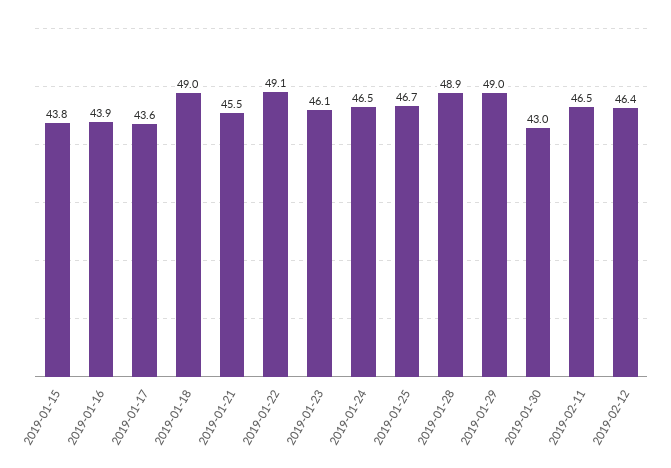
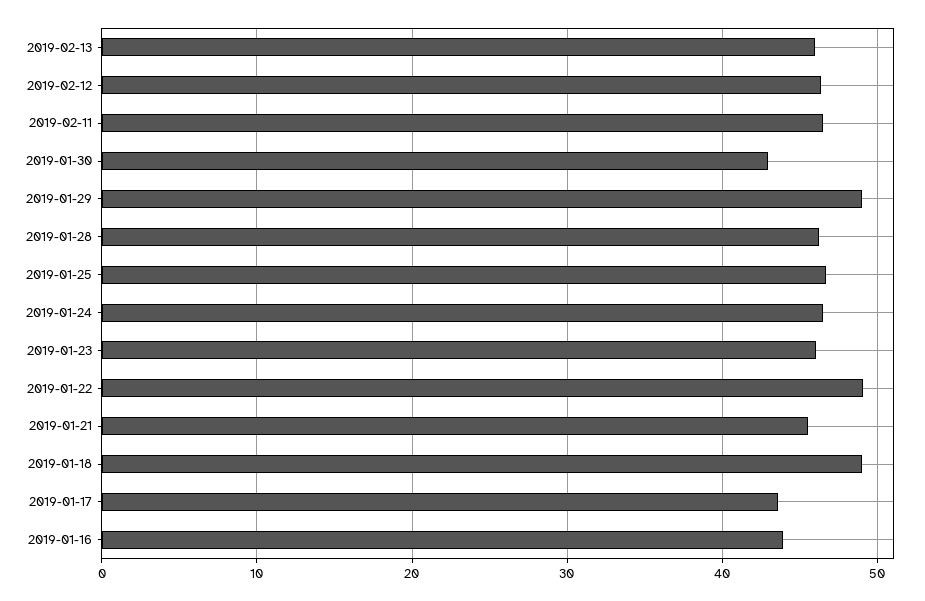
2019-01-15: 43.8 -> none
2019-01-28: 48.9 -> 46
2019-02-13: none -> 46

